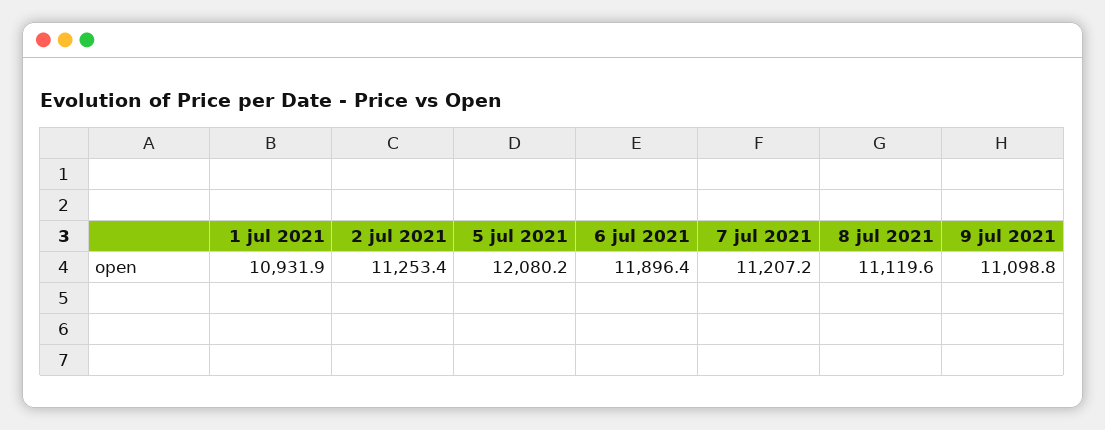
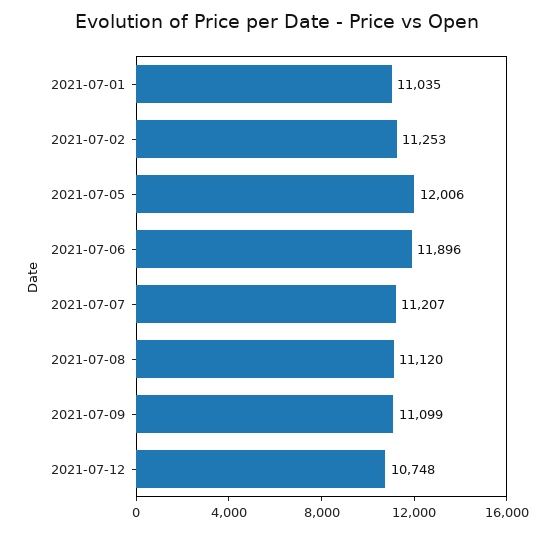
1 jul 2021: 10931.9 -> 11035
5 jul 2021: 12080.2 -> 12006
2021-07-12: none -> 10748

